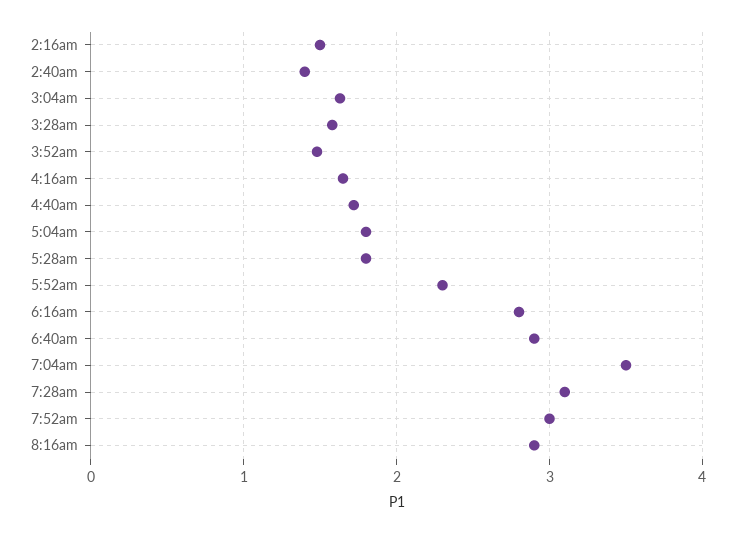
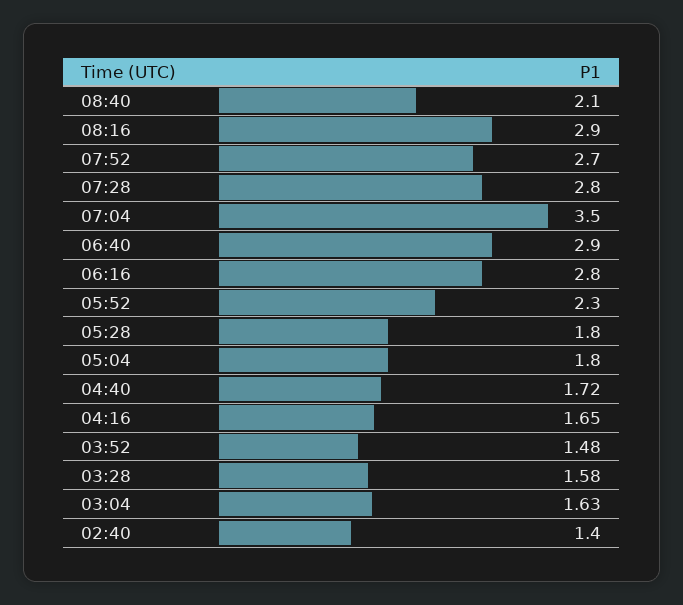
2:16am: 1.5 -> none
7:28am: 3.1 -> 2.8
7:52am: 3 -> 2.7
08:40: none -> 2.1

